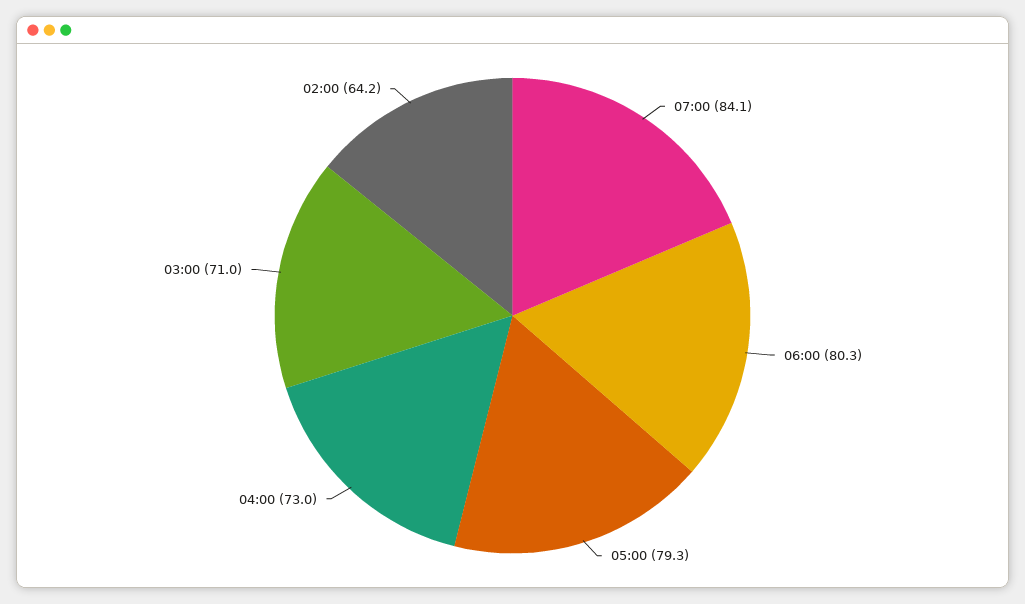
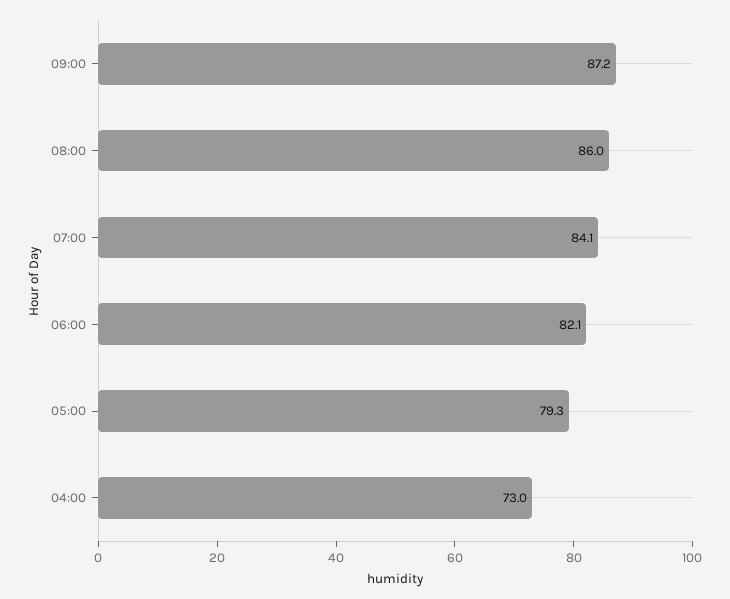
06:00: 80.3 -> 82.1
03:00: 71 -> none
02:00: 64.2 -> none
09:00: none -> 87.2
08:00: none -> 86

